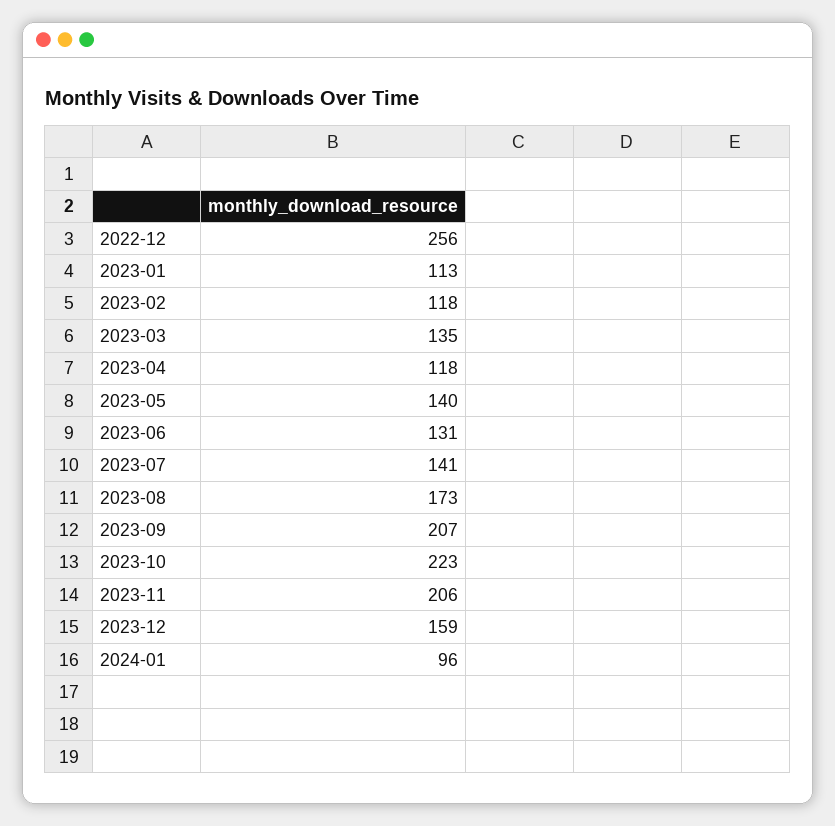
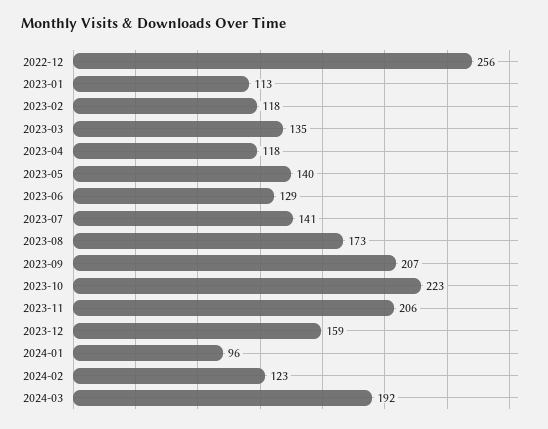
2023-06: 131 -> 129
2024-02: none -> 123
2024-03: none -> 192

